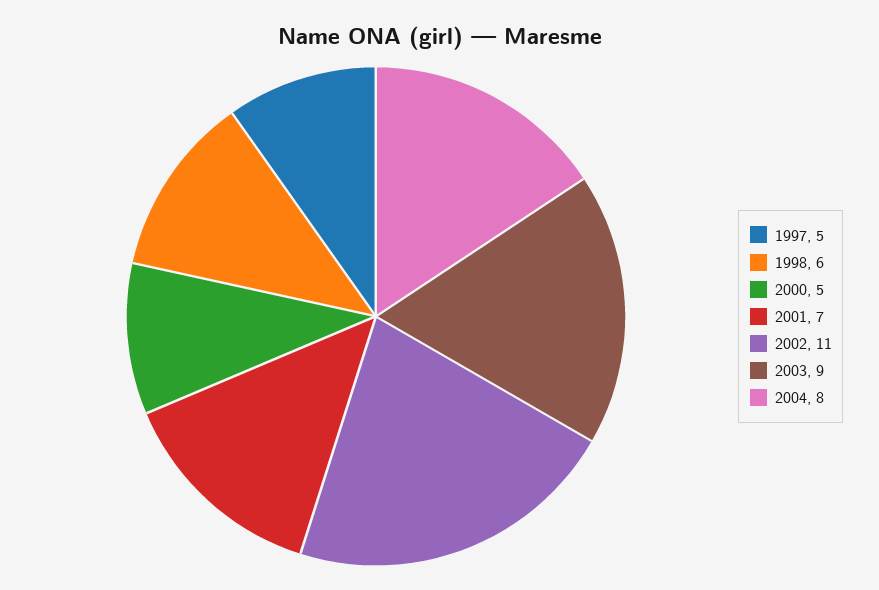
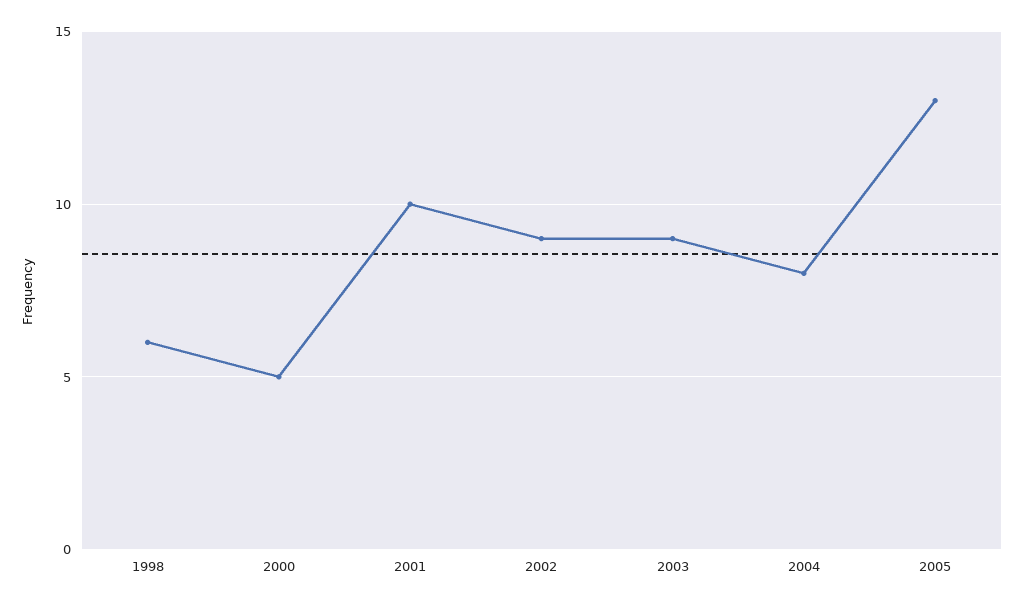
1997: 5 -> none
2001: 7 -> 10
2002: 11 -> 9
2005: none -> 13

